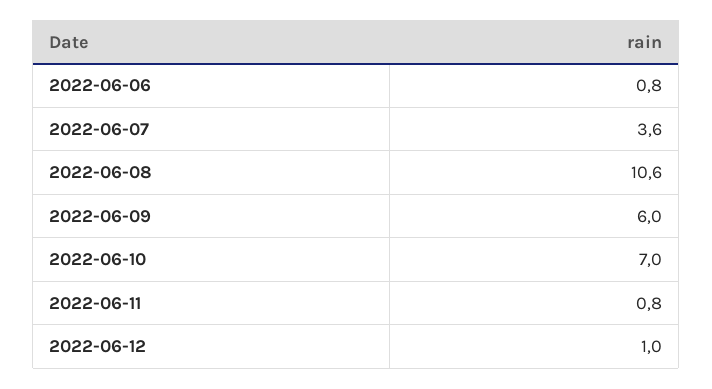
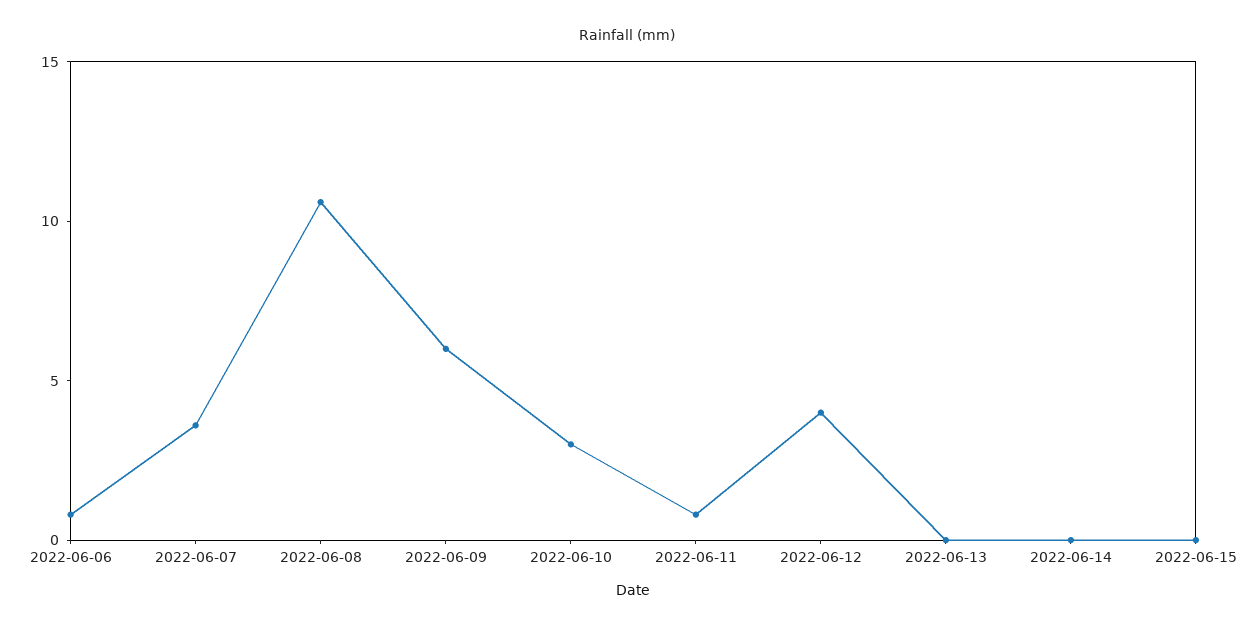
2022-06-10: 7 -> 3
2022-06-12: 1 -> 4
2022-06-13: none -> 0
2022-06-14: none -> 0
2022-06-15: none -> 0

